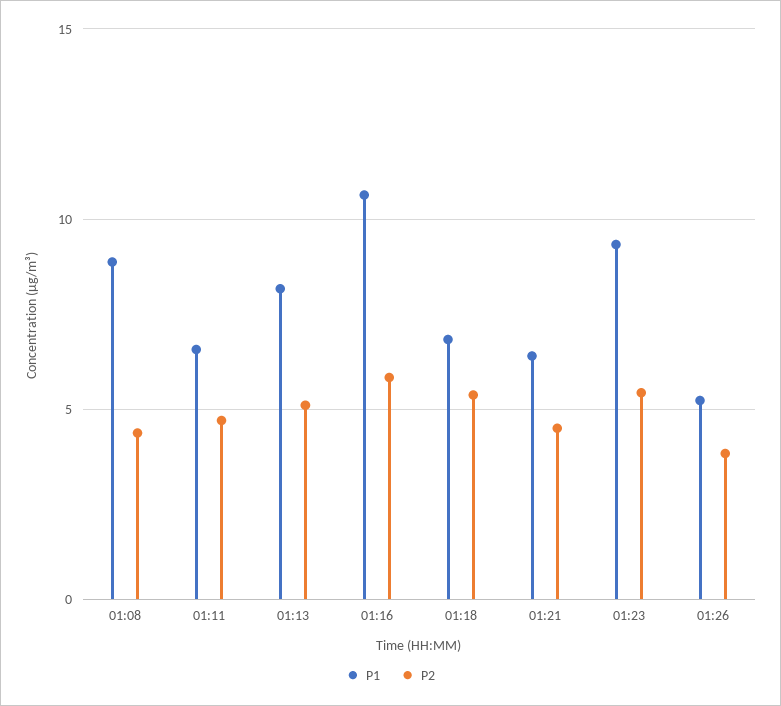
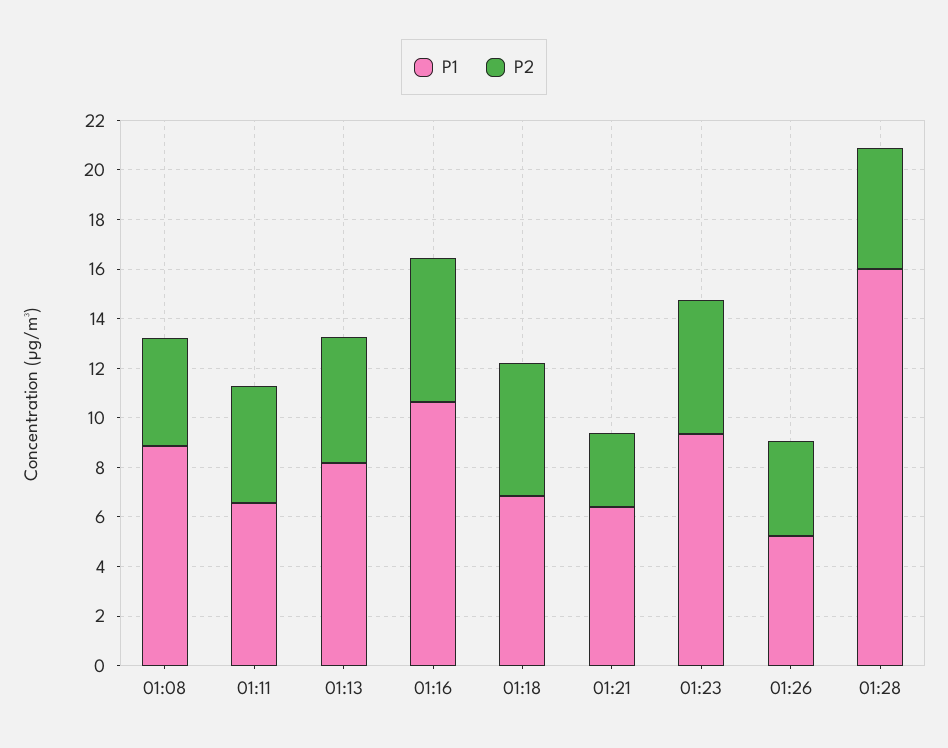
P2, 01:21: 4.5 -> 3
P1, 01:28: none -> 16
P2, 01:28: none -> 5

